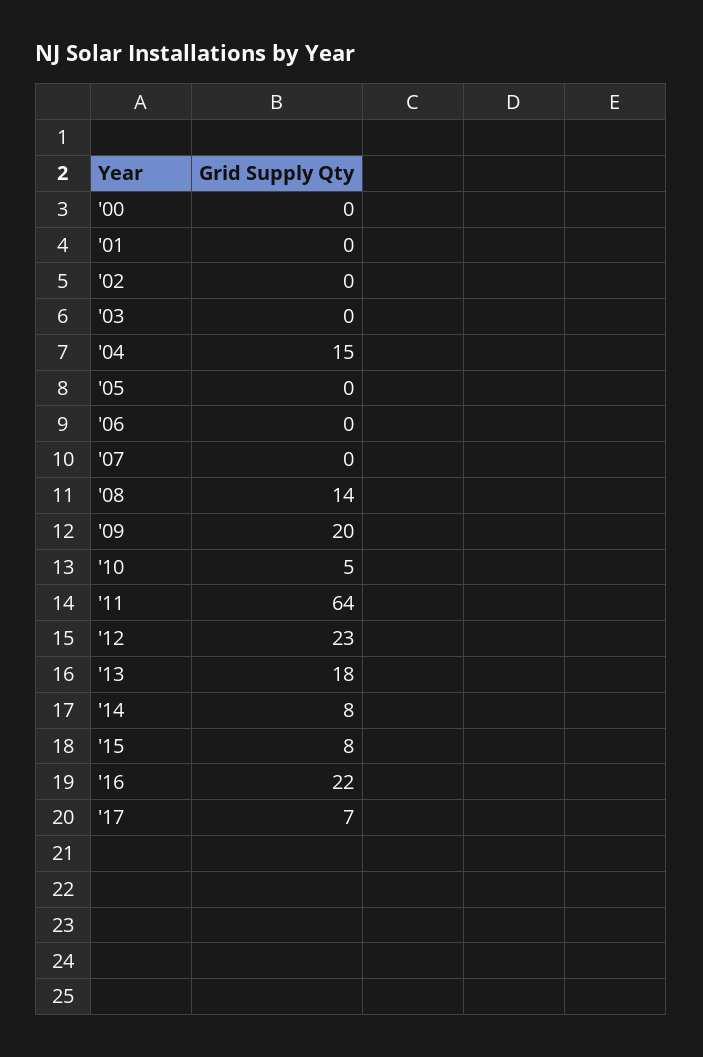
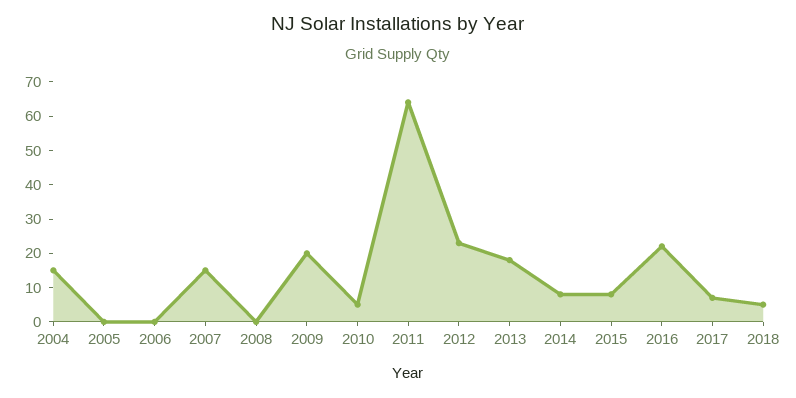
'00: 0 -> none
'01: 0 -> none
'02: 0 -> none
'03: 0 -> none
'07: 0 -> 15
'08: 14 -> 0
2018: none -> 5

